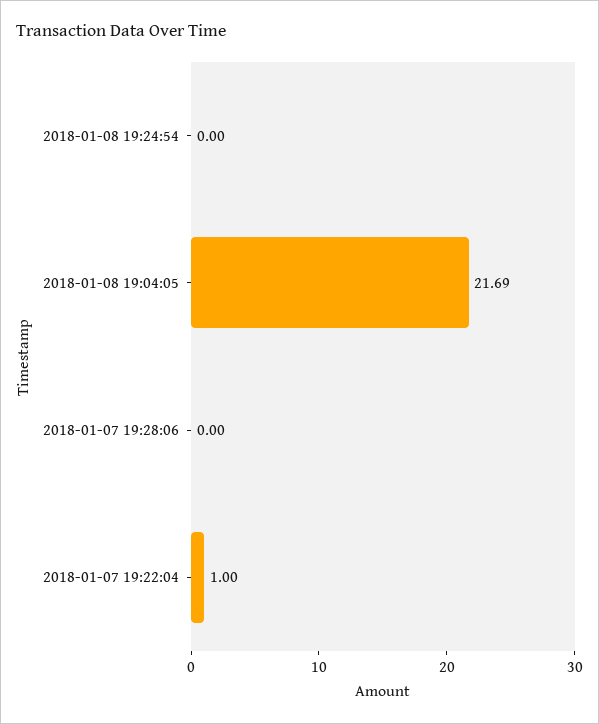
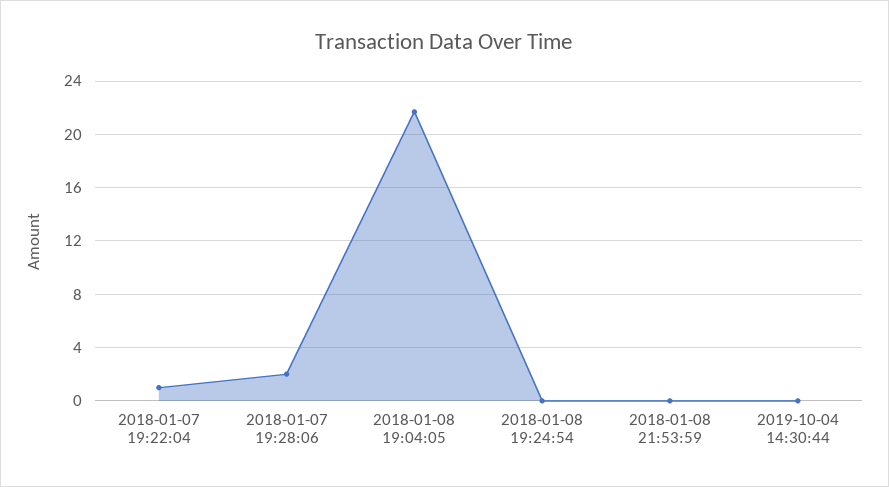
2018-01-07 19:28:06: 0 -> 2
2018-01-08 21:53:59: none -> 0
2019-10-04 14:30:44: none -> 0

